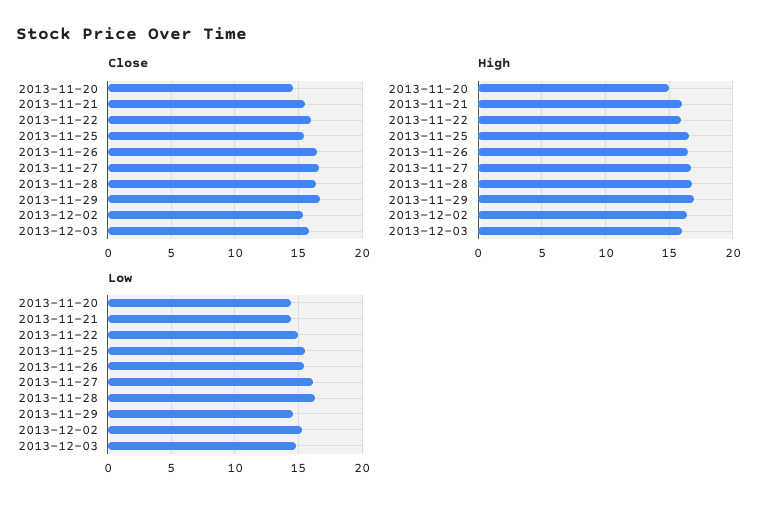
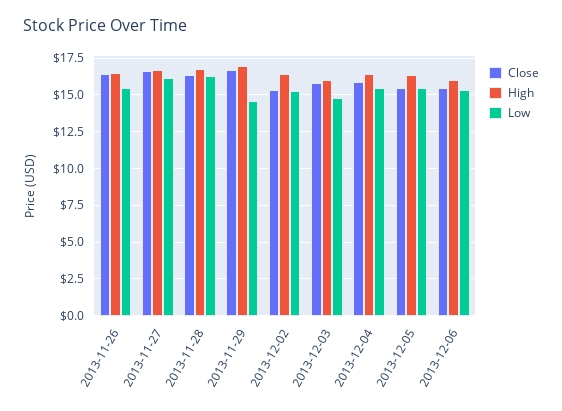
Close, 2013-11-20: 14.5 -> none
Close, 2013-11-21: 15.5 -> none
Close, 2013-11-22: 16 -> none
Close, 2013-11-25: 15.5 -> none
High, 2013-11-20: 15 -> none
High, 2013-11-21: 16 -> none
High, 2013-11-22: 16 -> none
High, 2013-11-25: 16.5 -> none
Low, 2013-11-20: 14.5 -> none
Low, 2013-11-21: 14.5 -> none
Low, 2013-11-22: 15 -> none
Low, 2013-11-25: 15.5 -> none
Close, 2013-12-04: none -> 16
High, 2013-12-04: none -> 16.5
Low, 2013-12-04: none -> 15.5
Close, 2013-12-05: none -> 15.5
High, 2013-12-05: none -> 16.5
Low, 2013-12-05: none -> 15.5
Close, 2013-12-06: none -> 15.5
High, 2013-12-06: none -> 16
Low, 2013-12-06: none -> 15.5

